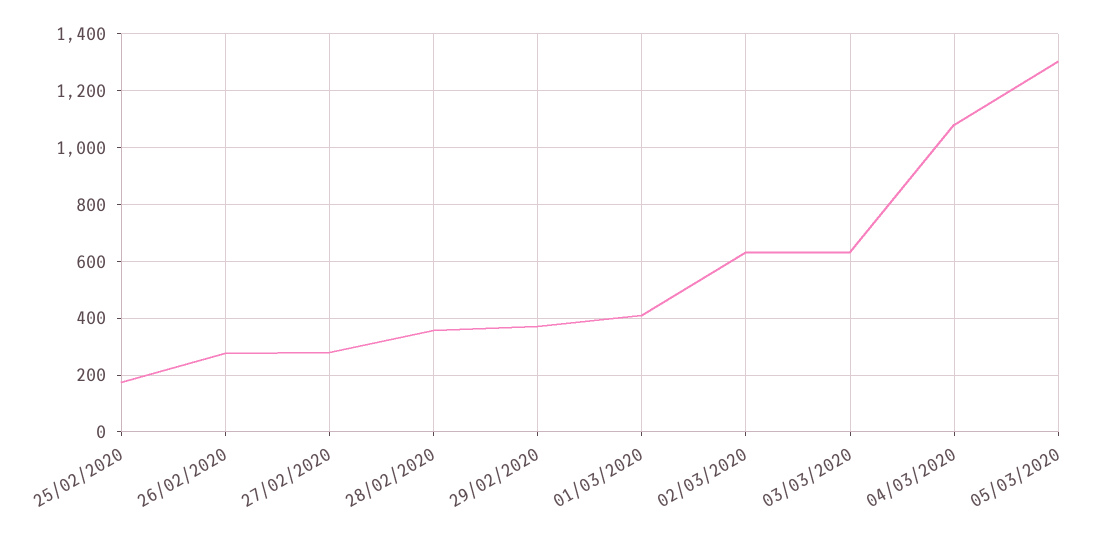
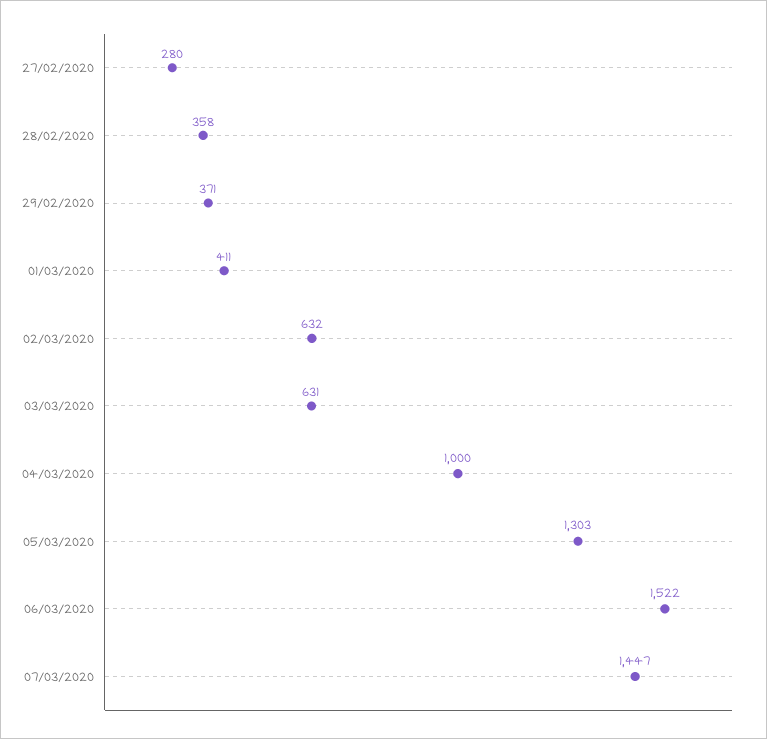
25/02/2020: 175 -> none
26/02/2020: 275 -> none
04/03/2020: 1075 -> 1000
06/03/2020: none -> 1522
07/03/2020: none -> 1447

